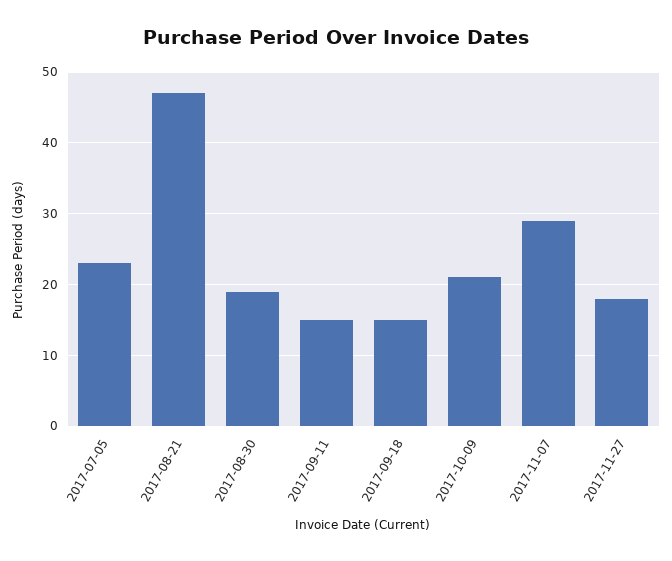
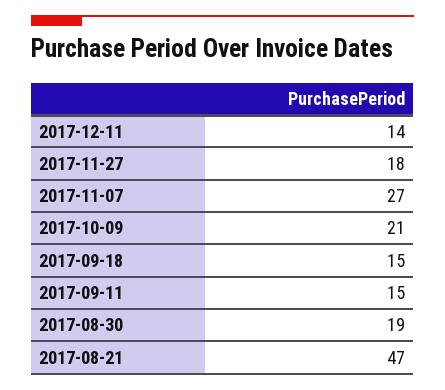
2017-07-05: 23 -> none
2017-11-07: 29 -> 27
2017-12-11: none -> 14

